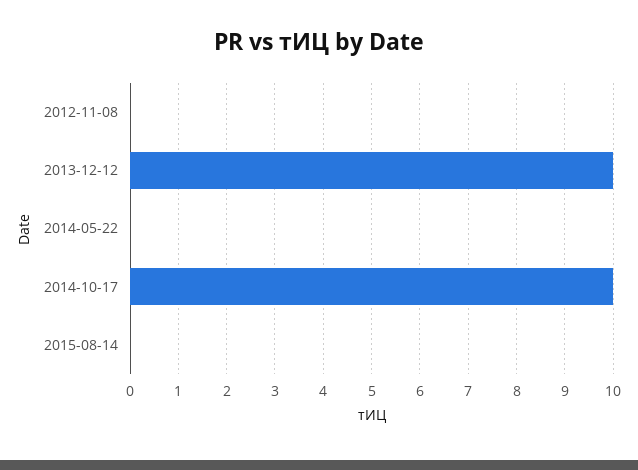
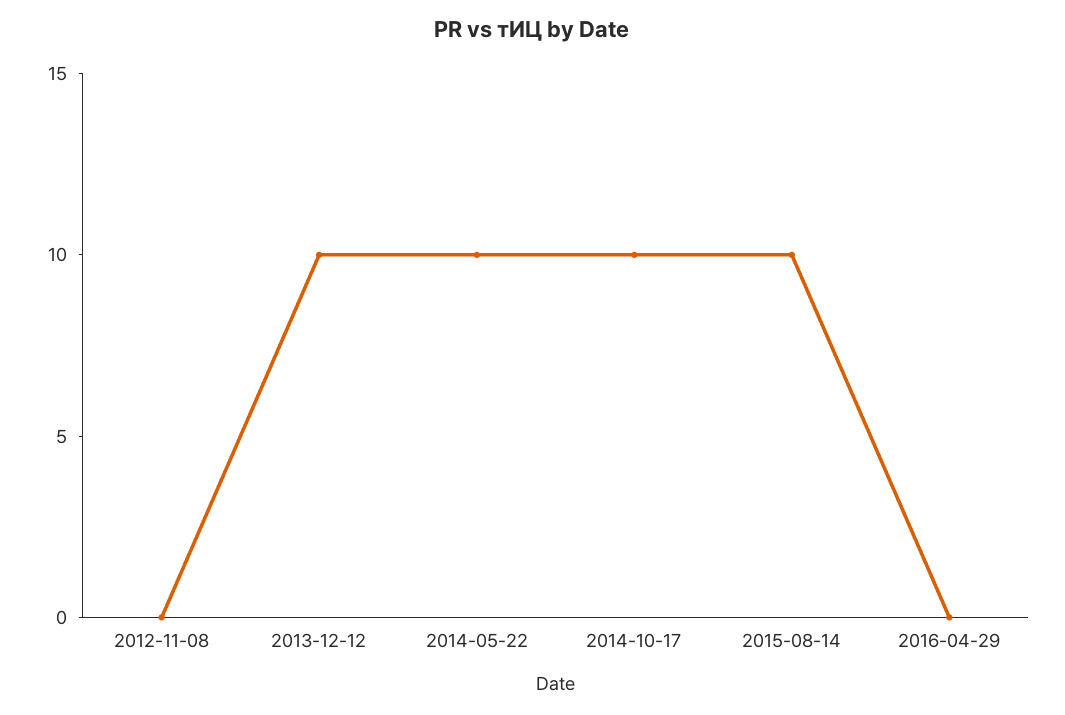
2014-05-22: 0 -> 10
2015-08-14: 0 -> 10
2016-04-29: none -> 0

